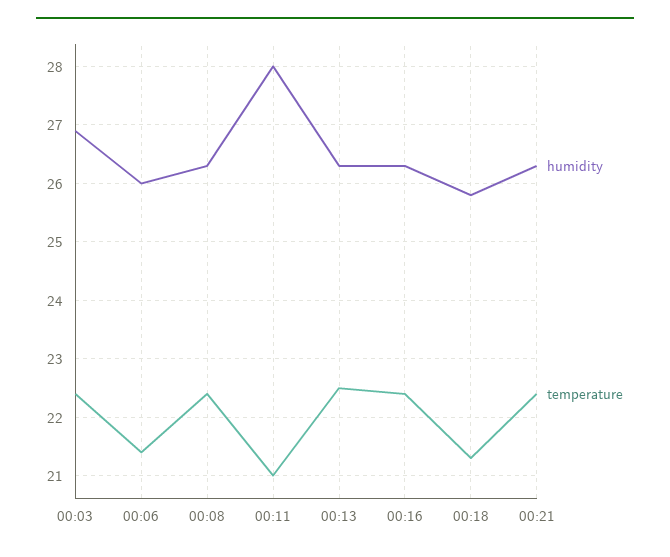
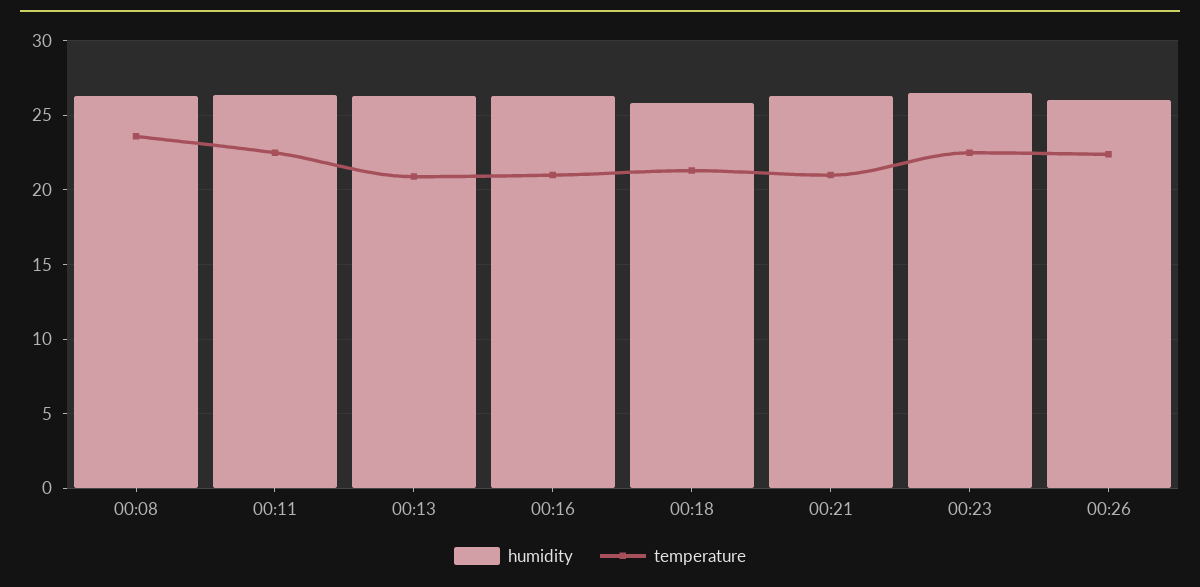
humidity, 00:03: 27 -> none
temperature, 00:03: 22.5 -> none
humidity, 00:06: 26 -> none
temperature, 00:06: 21.5 -> none
temperature, 00:08: 22.5 -> 23.5
humidity, 00:11: 28 -> 26.5
temperature, 00:11: 21 -> 22.5
temperature, 00:13: 22.5 -> 21
temperature, 00:16: 22.5 -> 21
temperature, 00:21: 22.5 -> 21
humidity, 00:23: none -> 26.5
temperature, 00:23: none -> 22.5
humidity, 00:26: none -> 26
temperature, 00:26: none -> 22.5

